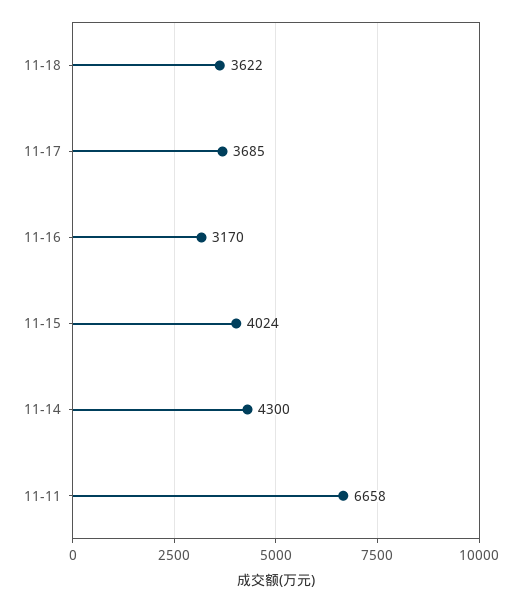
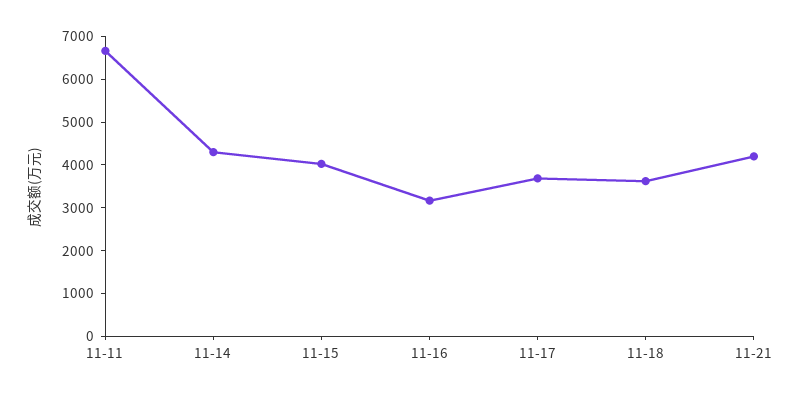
11-21: none -> 4200

